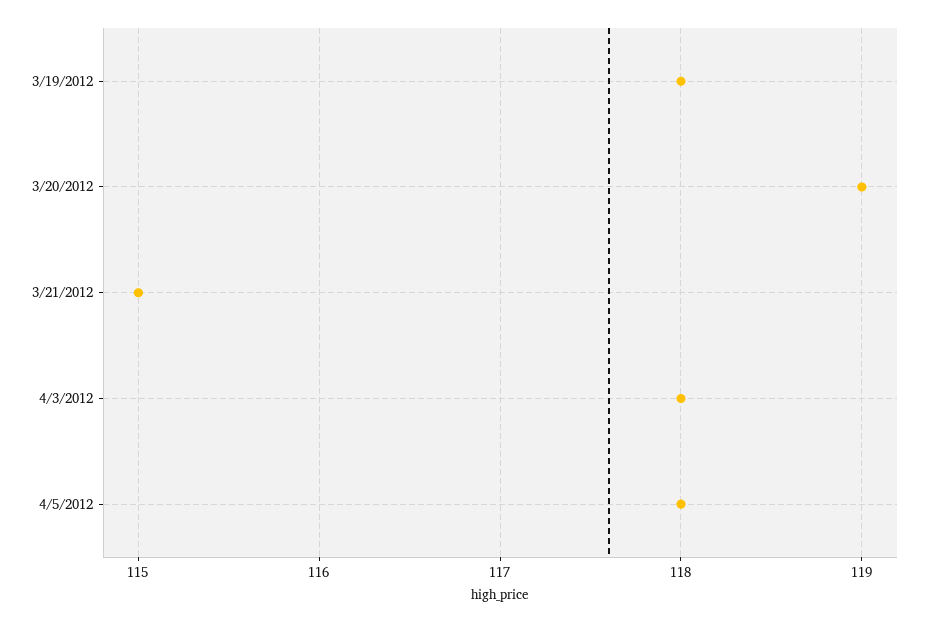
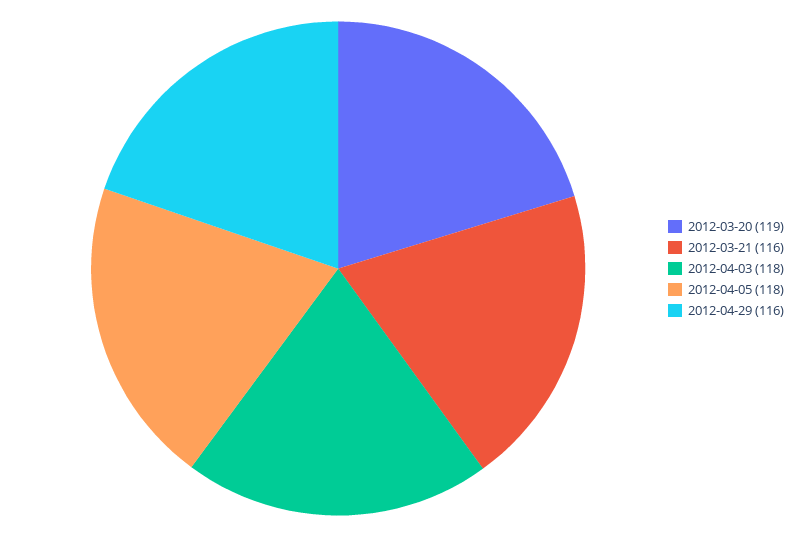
3/19/2012: 118 -> none
3/21/2012: 115 -> 116
2012-04-29: none -> 116

